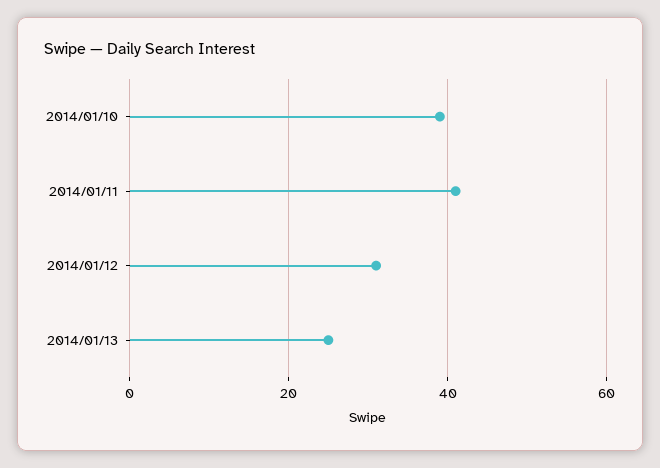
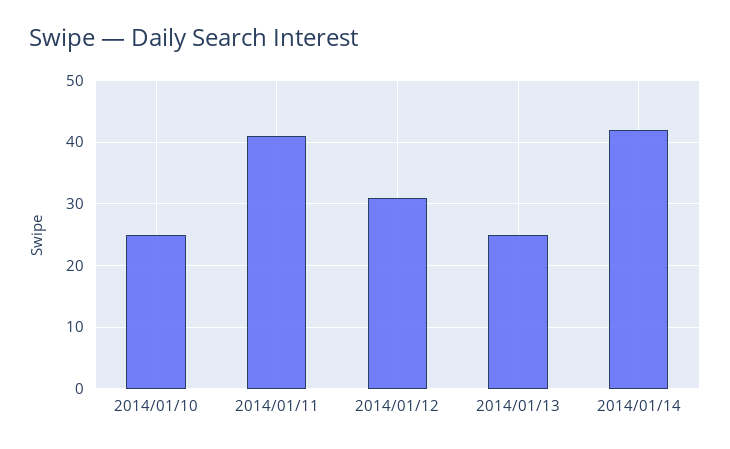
2014/01/10: 40 -> 25
2014/01/14: none -> 42

